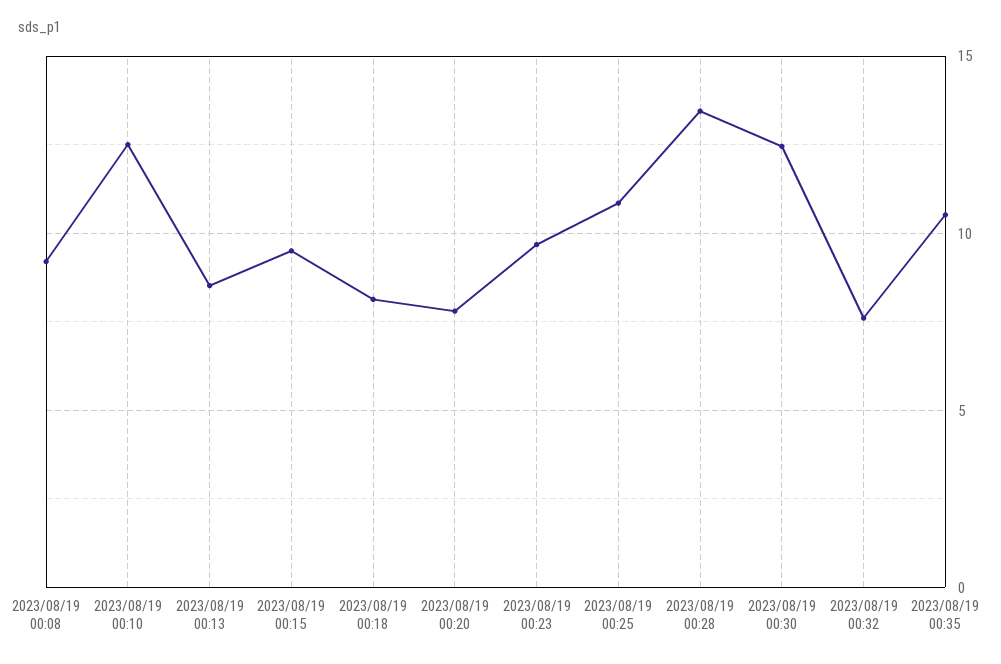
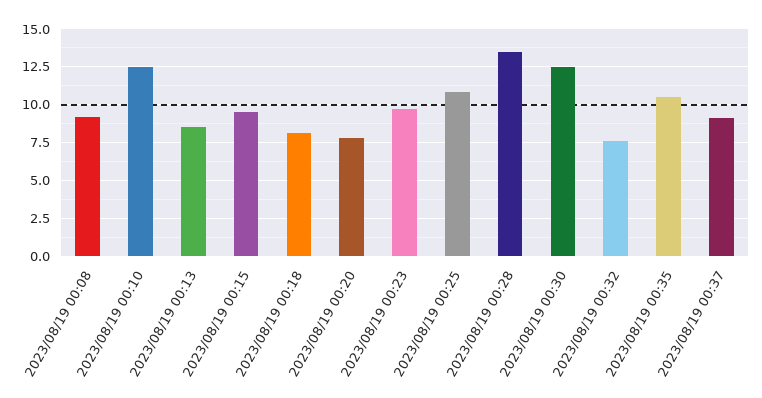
2023/08/19 00:37: none -> 9

